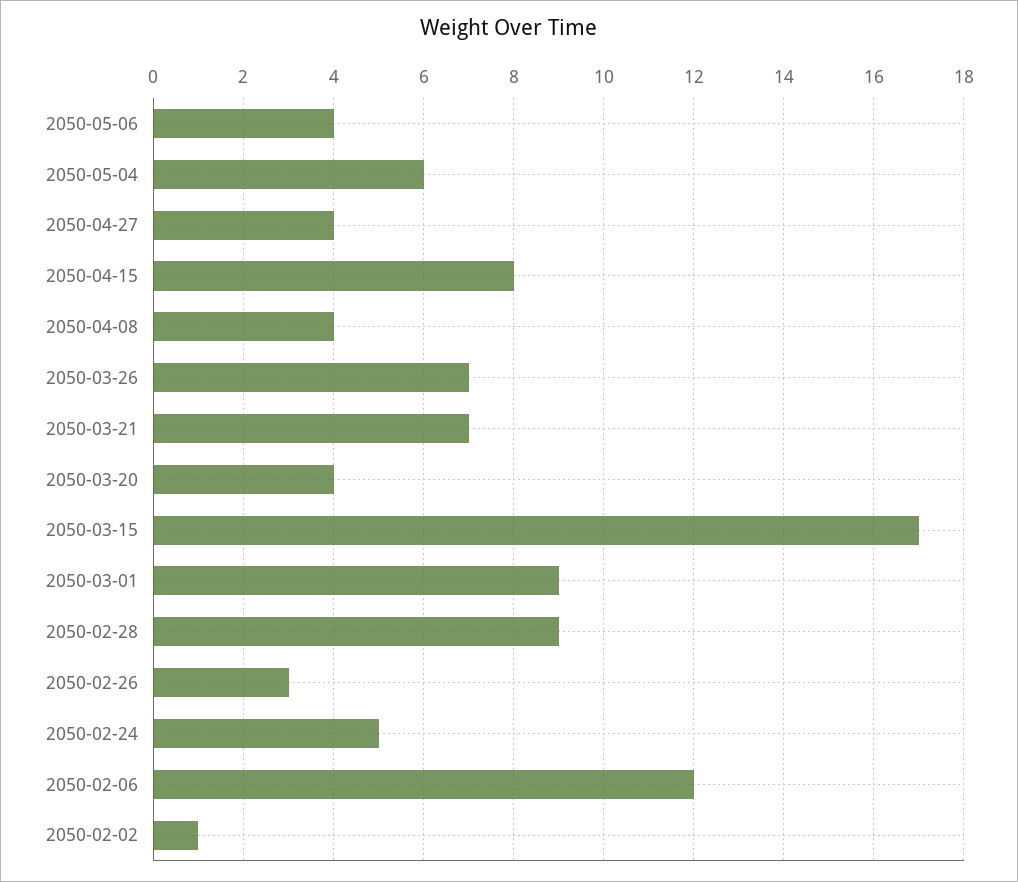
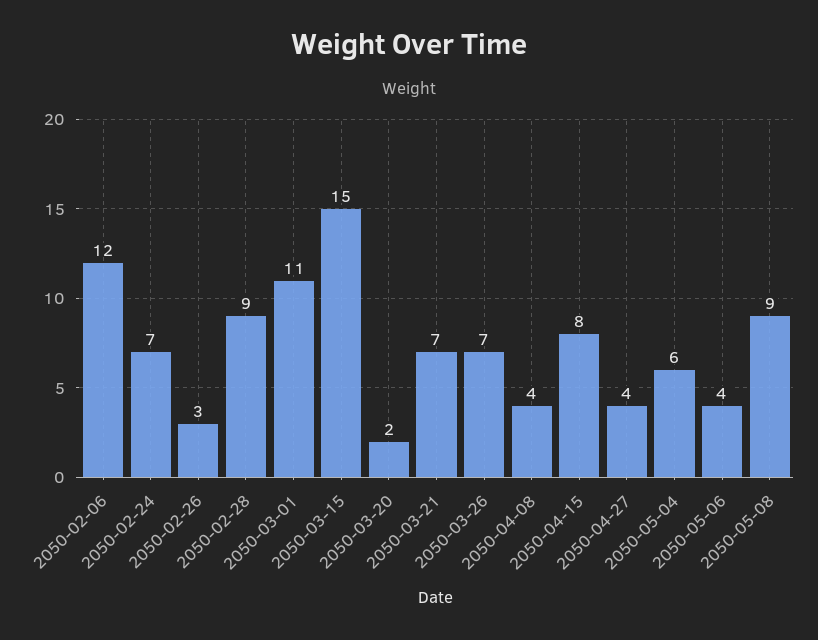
2050-03-20: 4 -> 2
2050-03-15: 17 -> 15
2050-03-01: 9 -> 11
2050-02-24: 5 -> 7
2050-02-02: 1 -> none
2050-05-08: none -> 9

